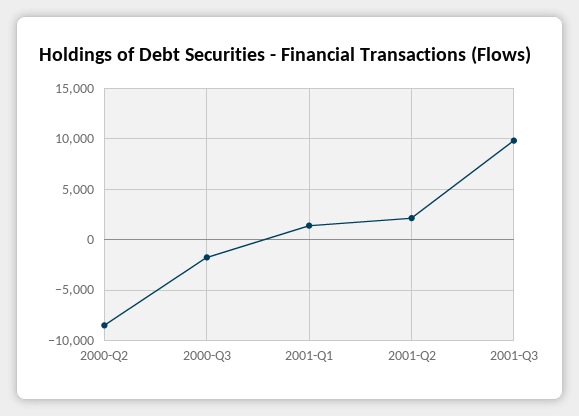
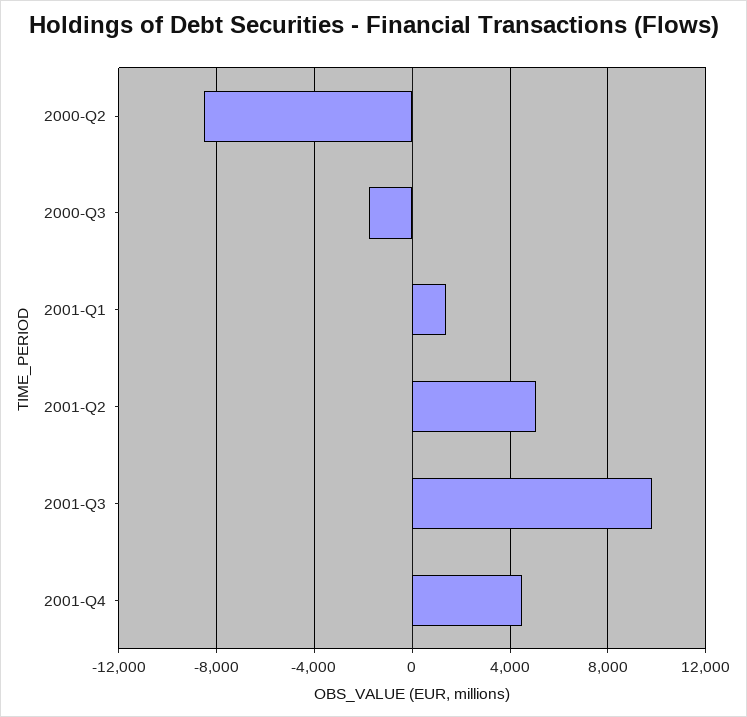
2001-Q2: 2000 -> 5000
2001-Q4: none -> 4500

